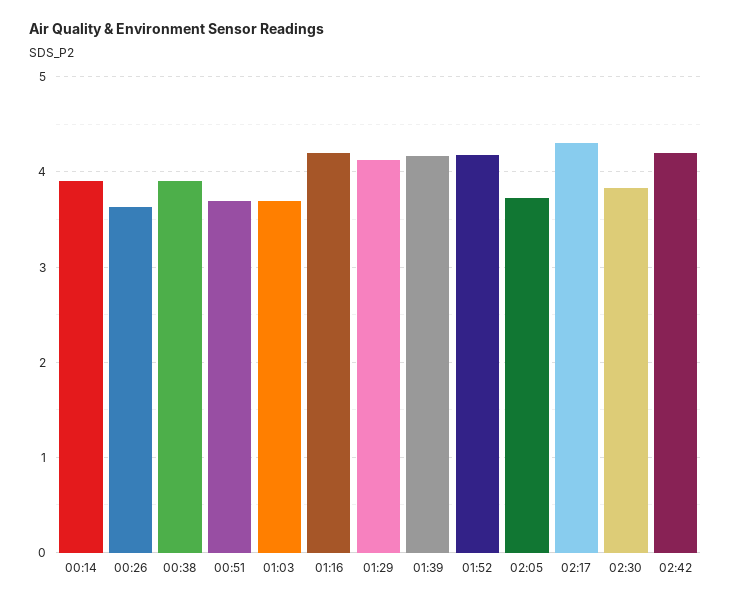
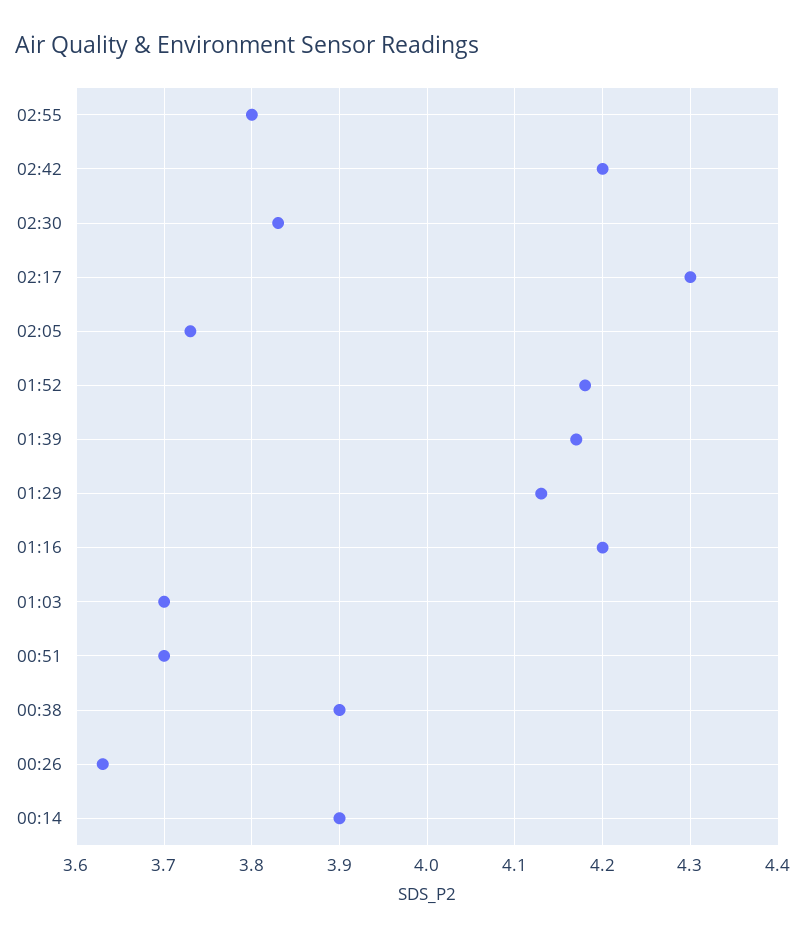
02:55: none -> 3.8

